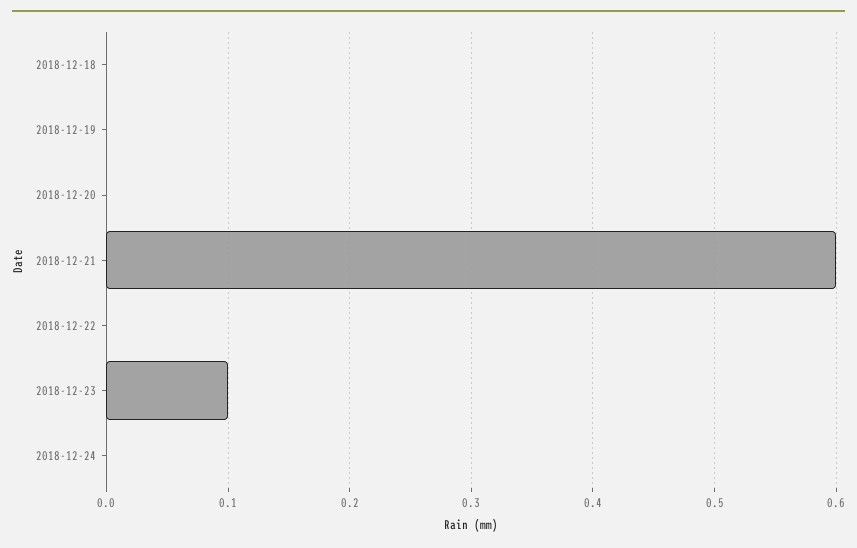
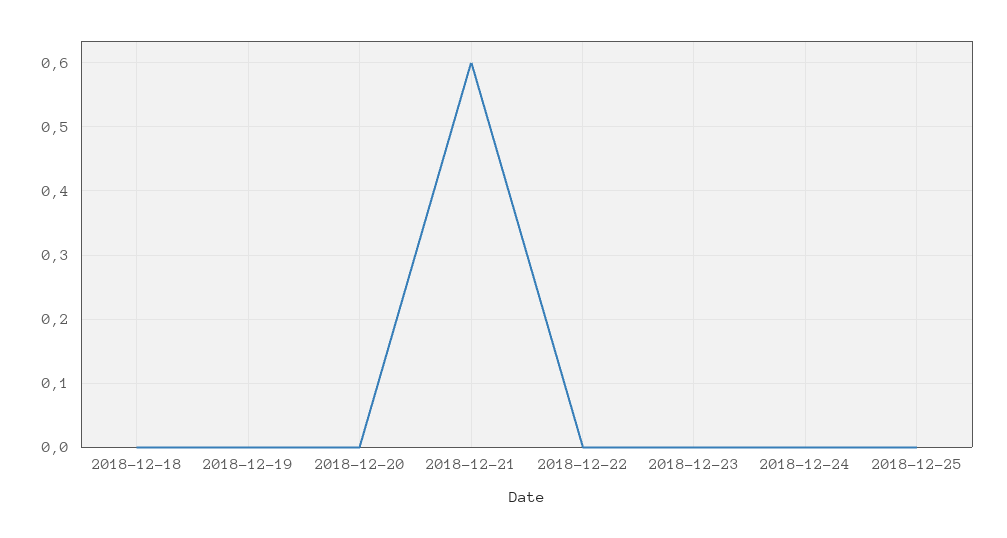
2018-12-23: 0.1 -> 0
2018-12-25: none -> 0

